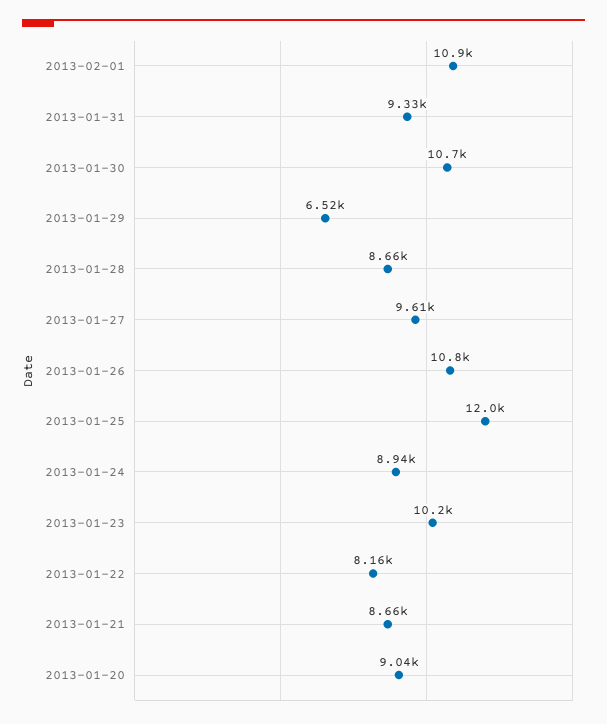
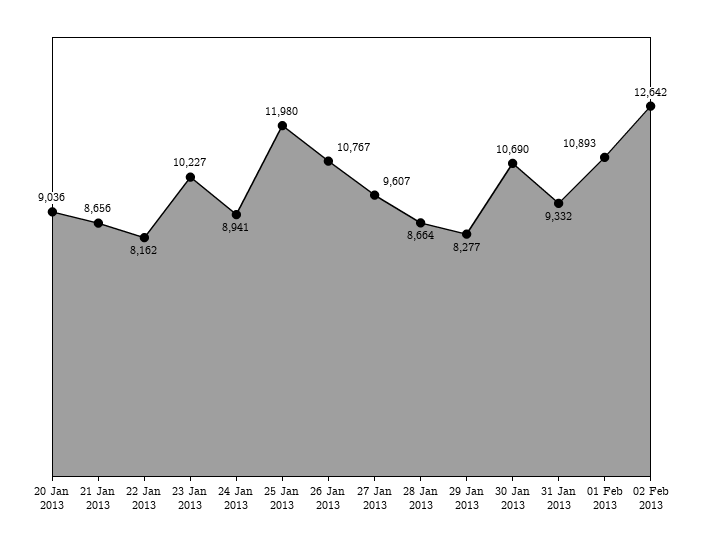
2013-01-29: 6520 -> 8277
02 Feb 2013: none -> 12642

